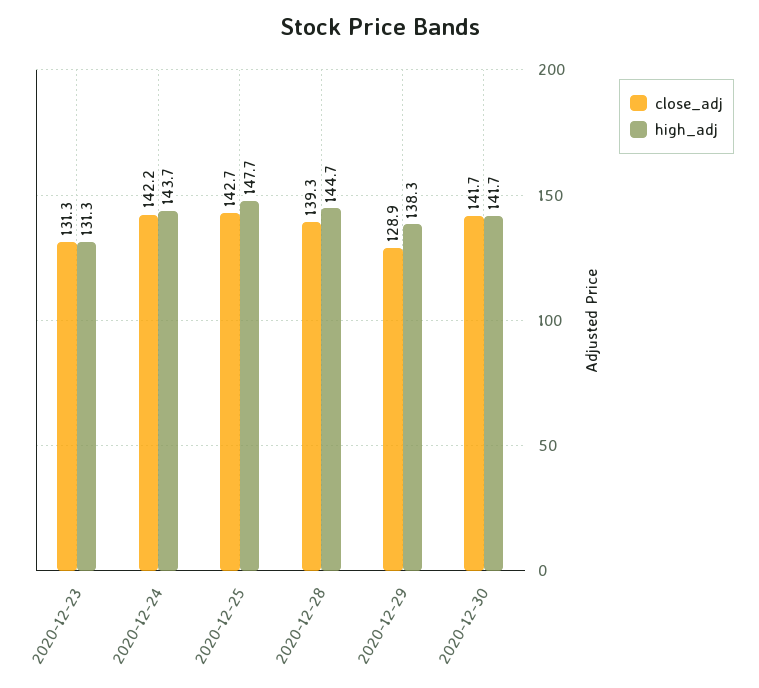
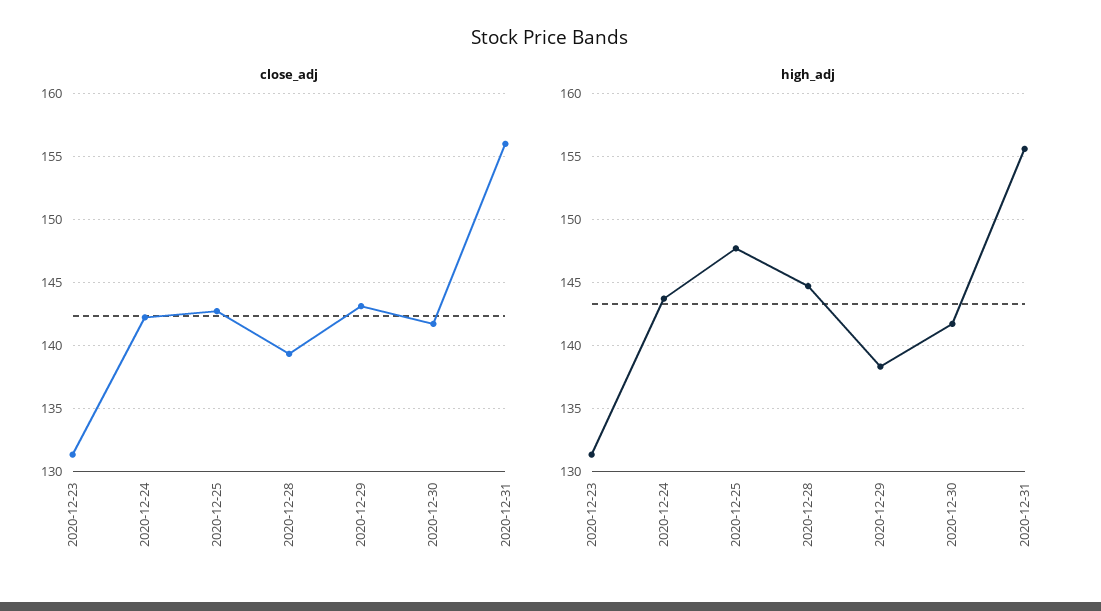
close_adj, 2020-12-29: 128.9 -> 143
close_adj, 2020-12-31: none -> 156
high_adj, 2020-12-31: none -> 155.5

